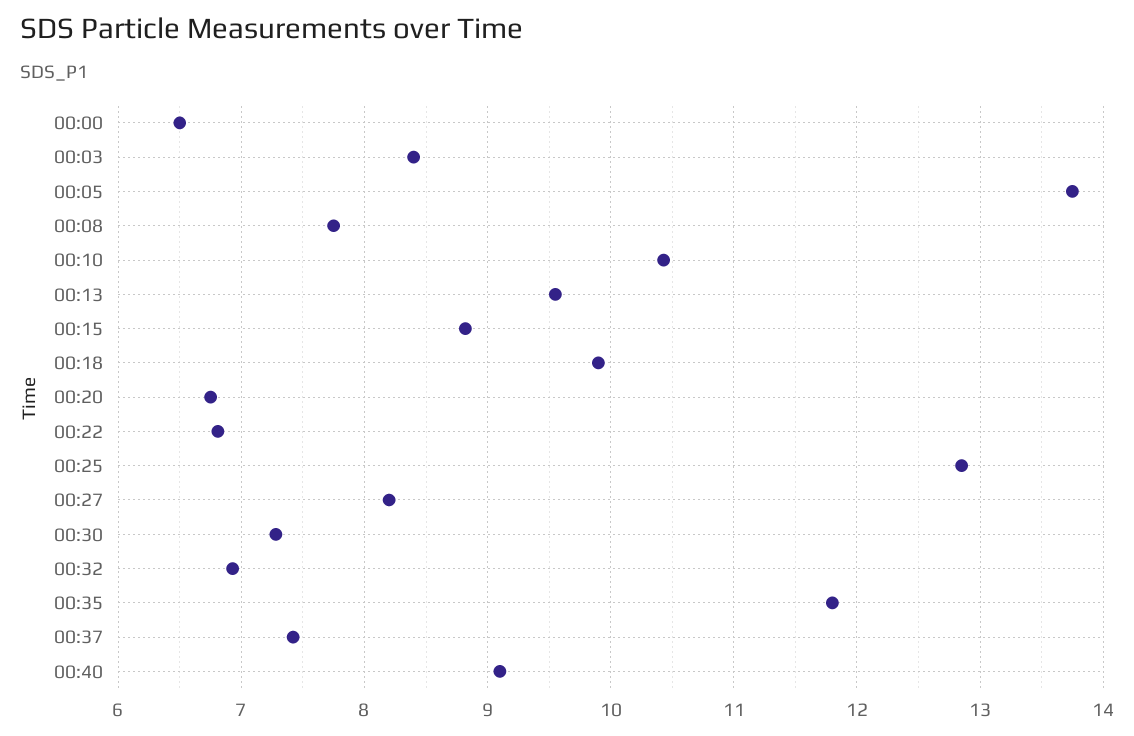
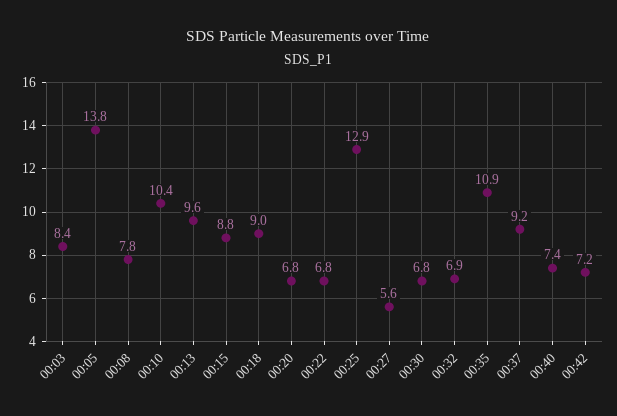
00:00: 6.5 -> none
00:18: 9.9 -> 9
00:27: 8.2 -> 5.6
00:30: 7.3 -> 6.8
00:35: 11.8 -> 10.9
00:37: 7.4 -> 9.2
00:40: 9.1 -> 7.4
00:42: none -> 7.2

